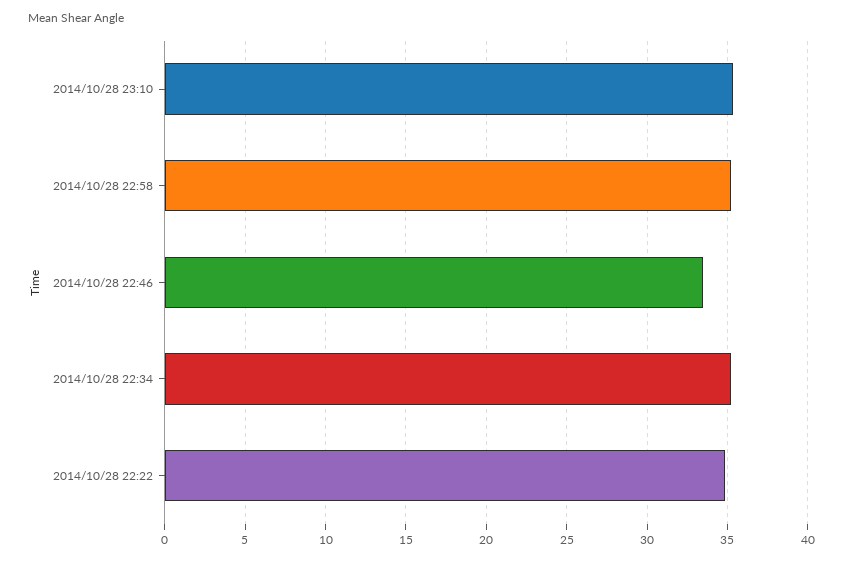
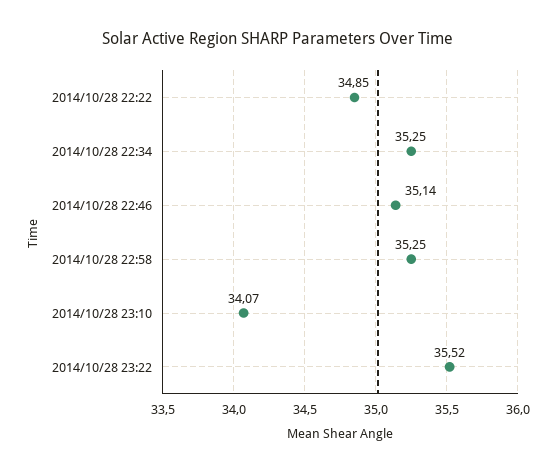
2014/10/28 23:10: 35.5 -> 34.07
2014/10/28 22:46: 33.5 -> 35.14
2014/10/28 23:22: none -> 35.52

